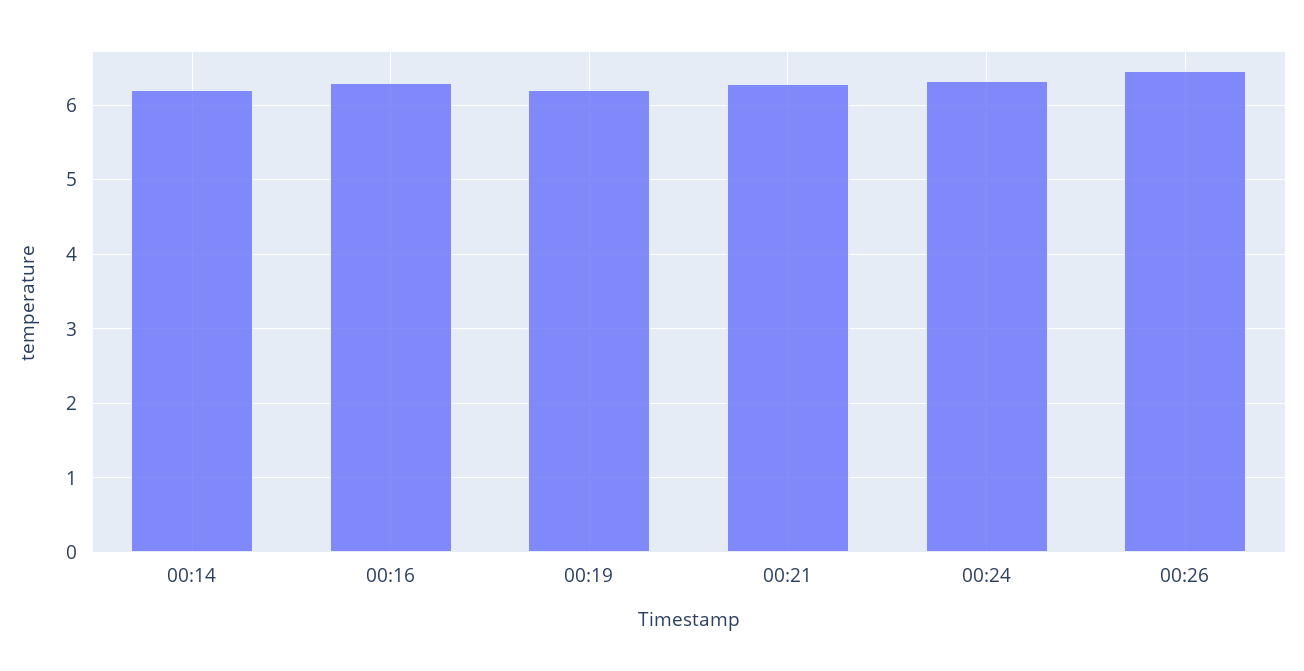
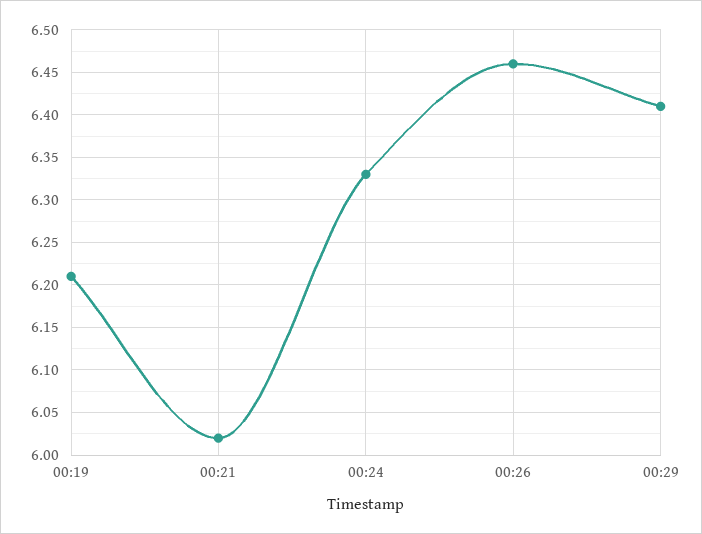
00:14: 6.2 -> none
00:16: 6.3 -> none
00:21: 6.3 -> 6.02
00:29: none -> 6.41

